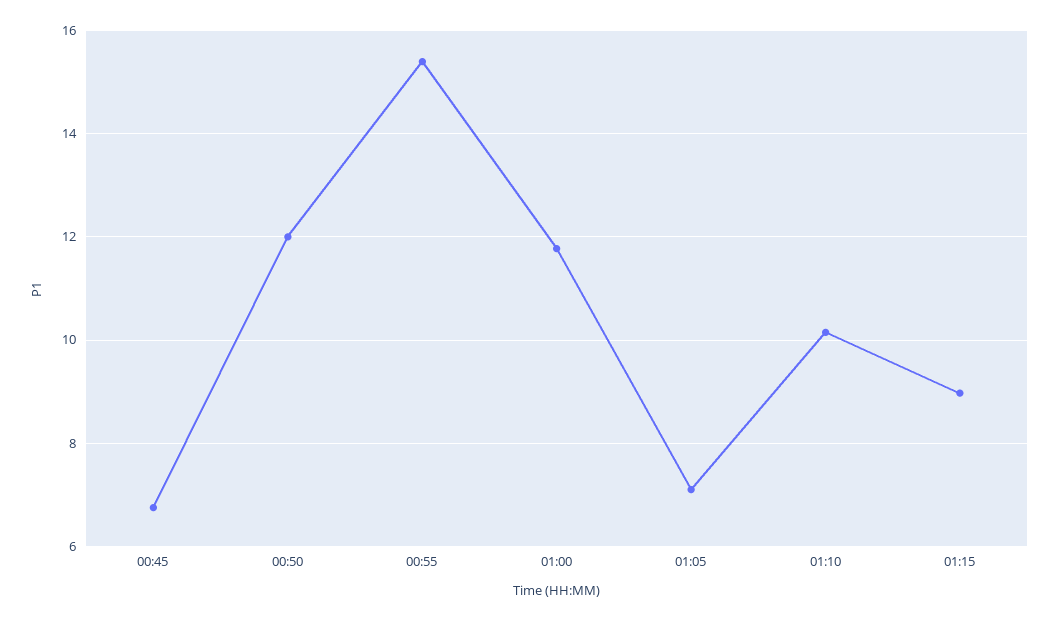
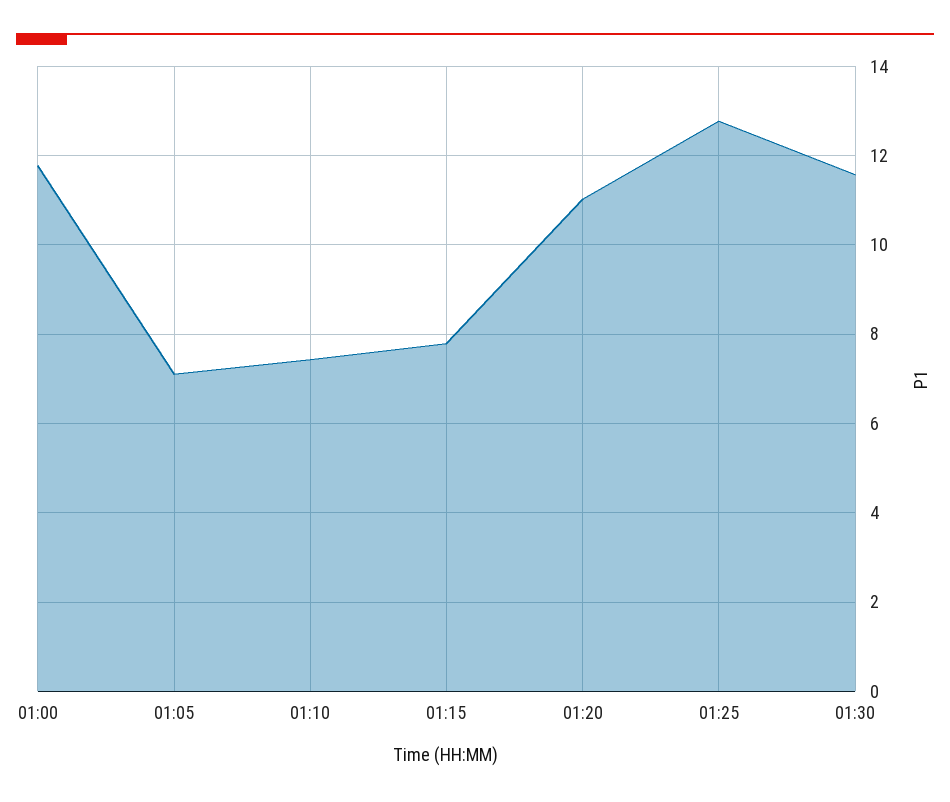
00:45: 6.8 -> none
00:50: 12 -> none
00:55: 15.4 -> none
01:10: 10.2 -> 7.4
01:15: 9 -> 7.8
01:20: none -> 11
01:25: none -> 12.8
01:30: none -> 11.6

